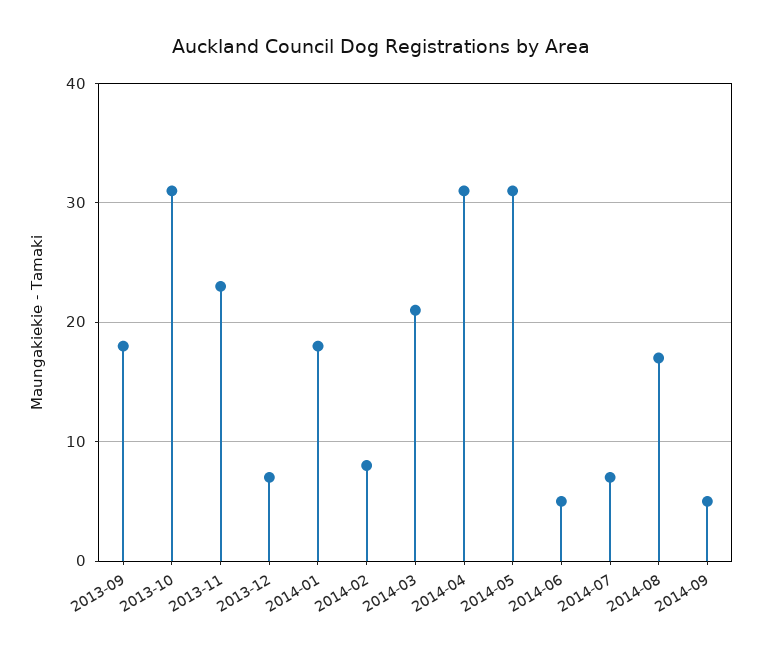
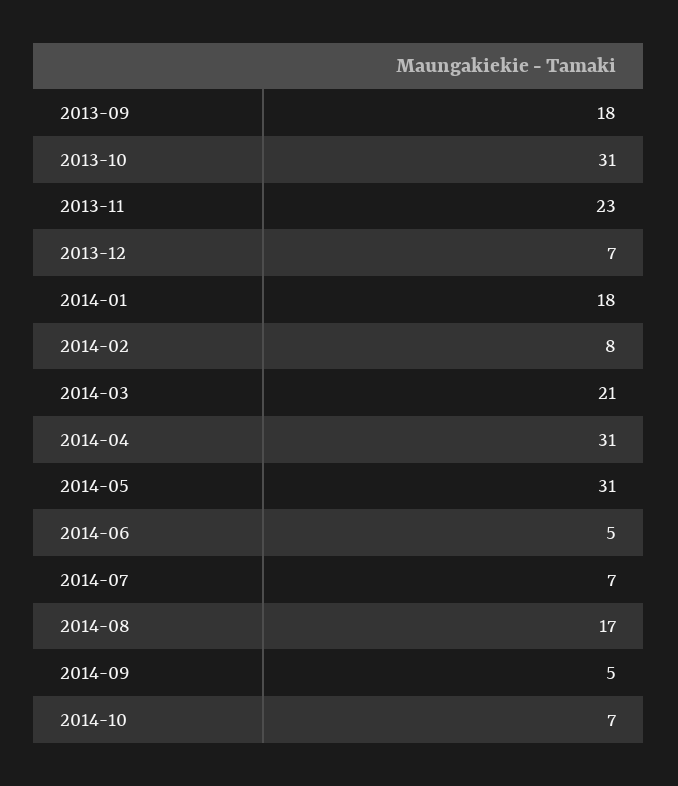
2014-10: none -> 7

